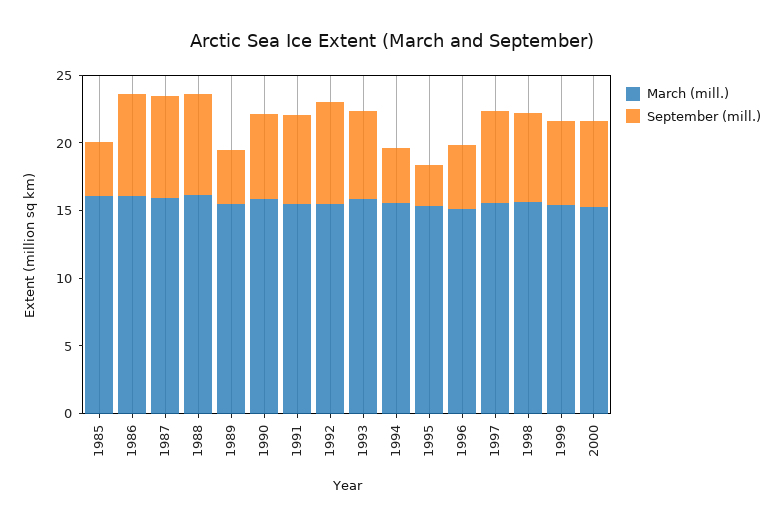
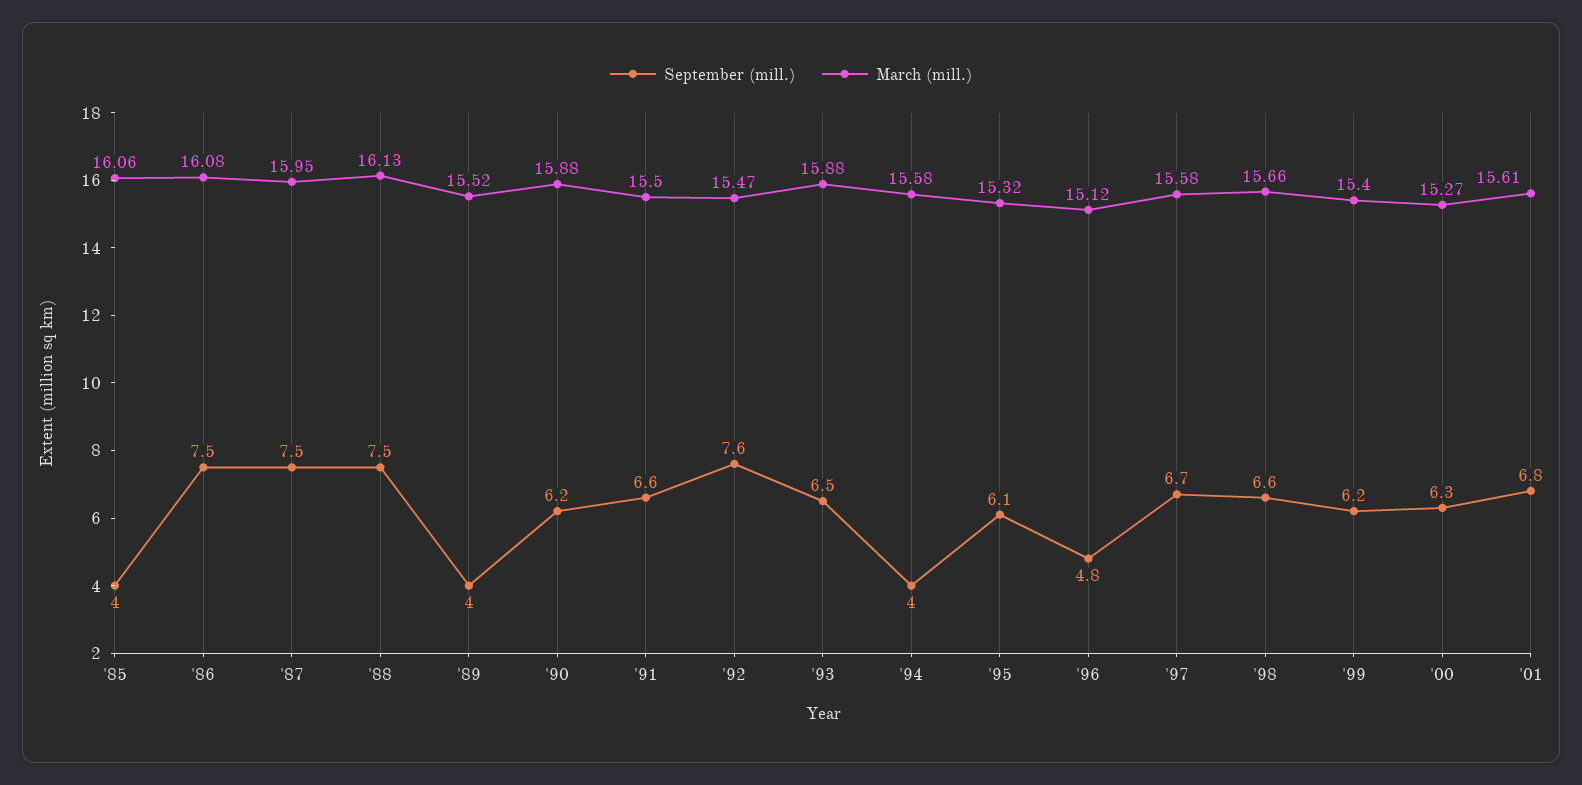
September (mill.), 1995: 3 -> 6.1
September (mill.), '01: none -> 6.8
March (mill.), '01: none -> 15.61

